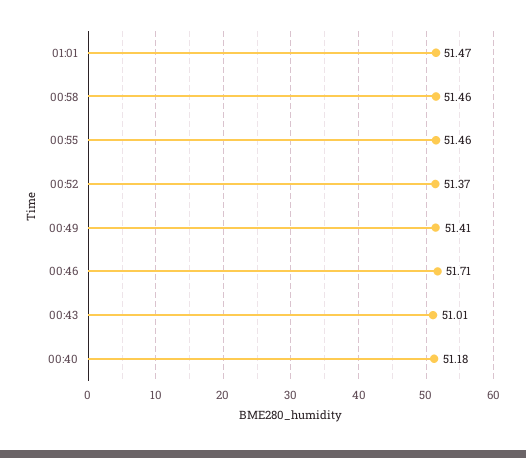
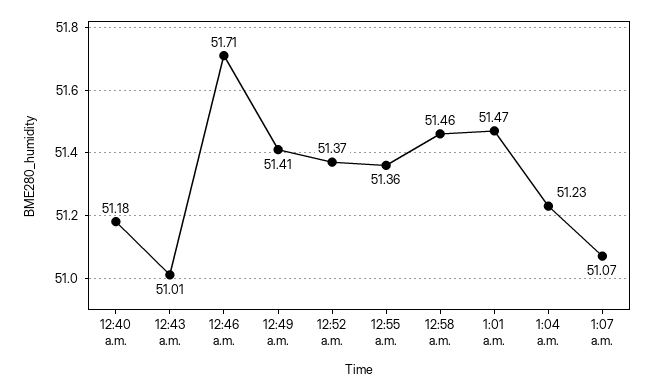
00:55: 51.46 -> 51.36
1:04 a.m.: none -> 51.23
1:07 a.m.: none -> 51.07

